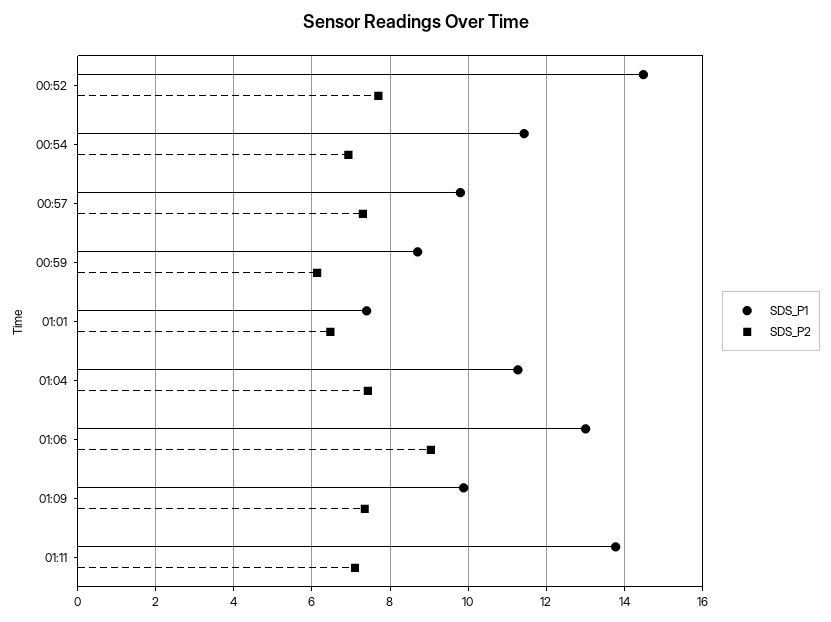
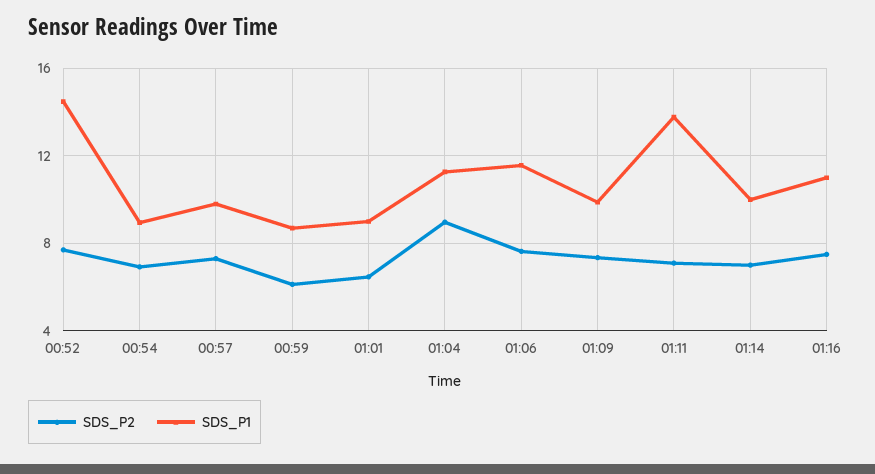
SDS_P1, 00:54: 11.4 -> 9
SDS_P1, 01:01: 7.4 -> 9
SDS_P2, 01:04: 7.4 -> 9
SDS_P1, 01:06: 13 -> 11.5
SDS_P2, 01:06: 9 -> 7.5
SDS_P2, 01:14: none -> 7
SDS_P1, 01:14: none -> 10
SDS_P2, 01:16: none -> 7.5
SDS_P1, 01:16: none -> 11

